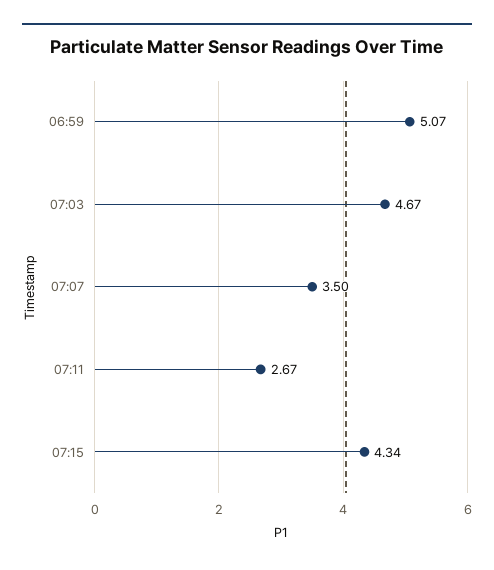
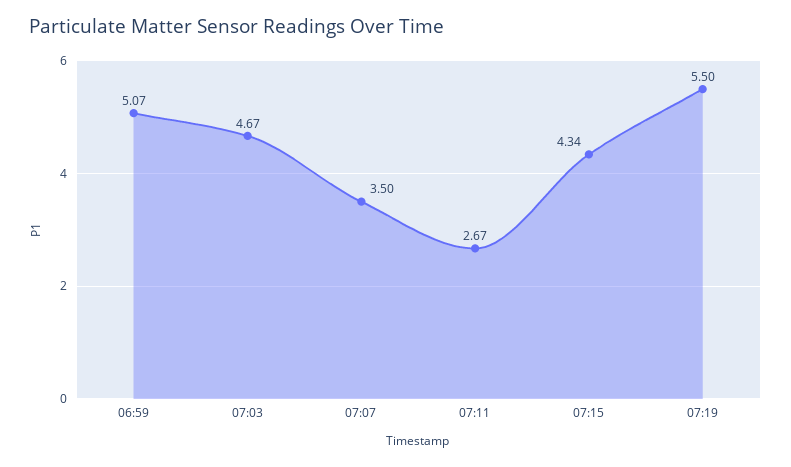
07:19: none -> 5.5

